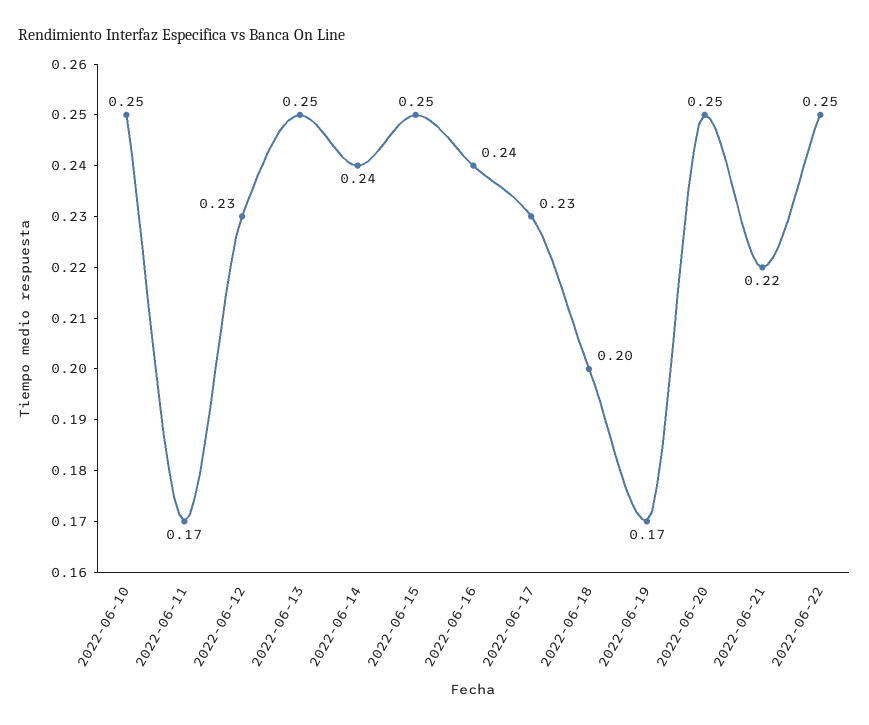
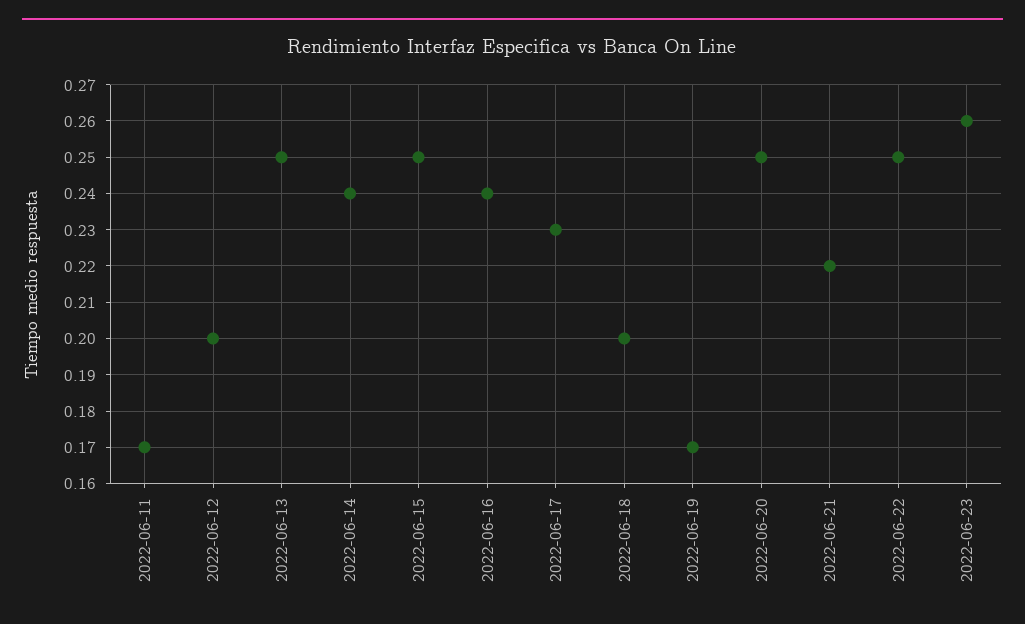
2022-06-10: 0.25 -> none
2022-06-12: 0.23 -> 0.2
2022-06-23: none -> 0.26

